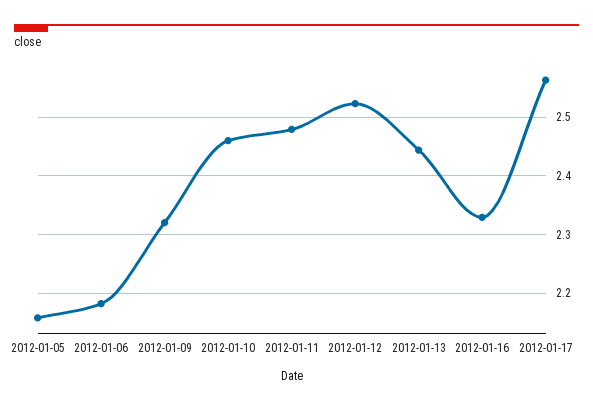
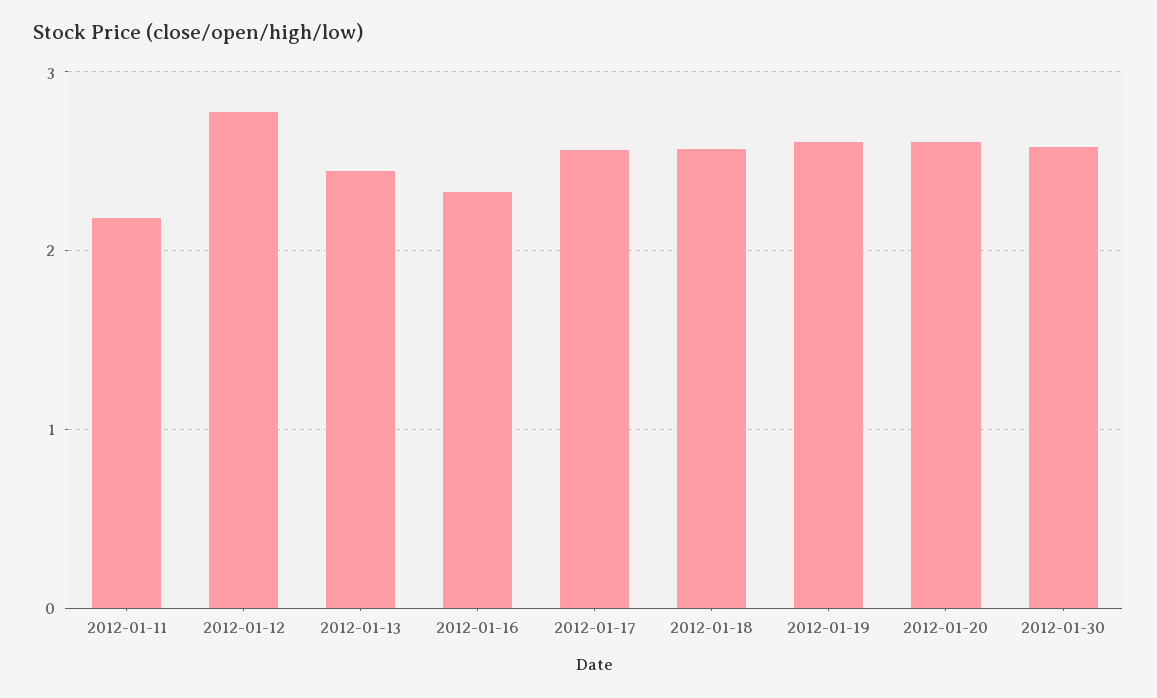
2012-01-05: 2.16 -> none
2012-01-06: 2.18 -> none
2012-01-09: 2.32 -> none
2012-01-10: 2.46 -> none
2012-01-11: 2.48 -> 2.2
2012-01-12: 2.52 -> 2.8
2012-01-18: none -> 2.6
2012-01-19: none -> 2.6
2012-01-20: none -> 2.6
2012-01-30: none -> 2.6

